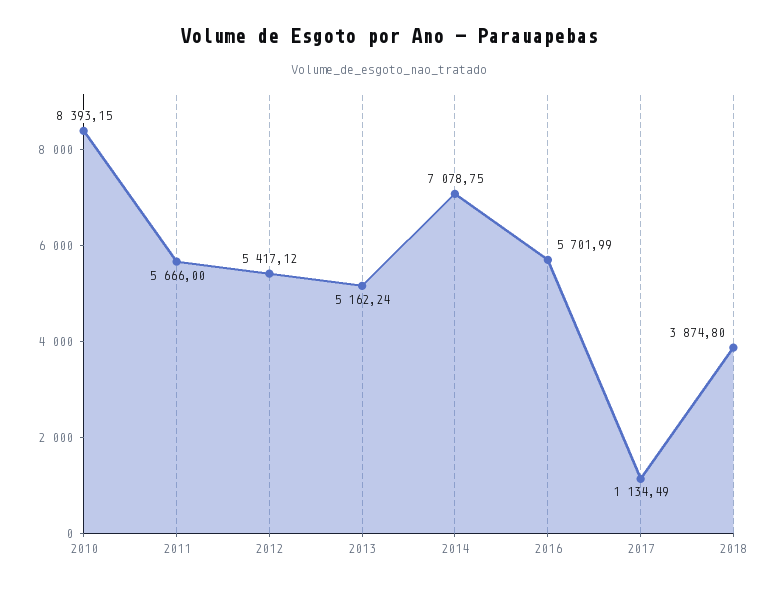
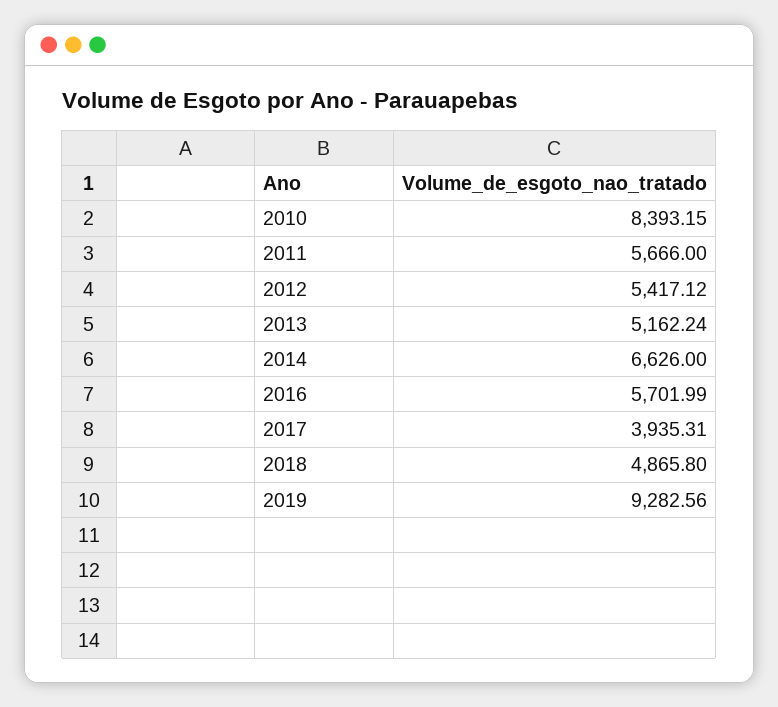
2014: 7078.75 -> 6626
2017: 1134.49 -> 3935.31
2018: 3874.8 -> 4865.8
2019: none -> 9282.56

